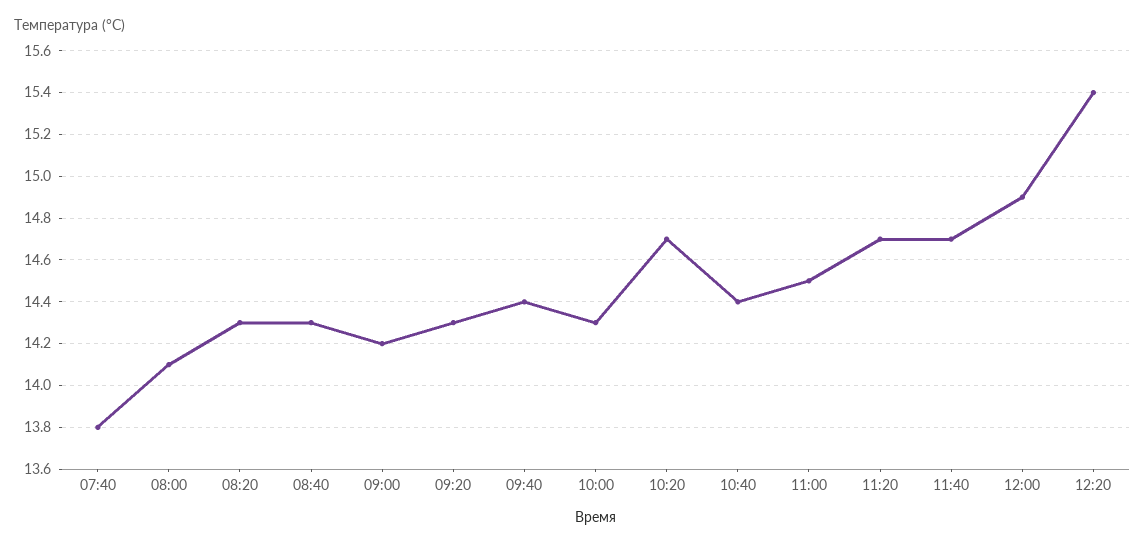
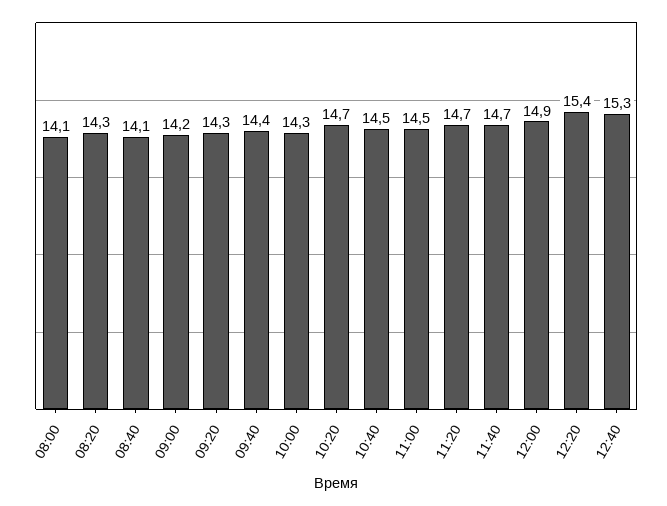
07:40: 13.8 -> none
08:40: 14.3 -> 14.1
10:40: 14.4 -> 14.5
12:40: none -> 15.3

